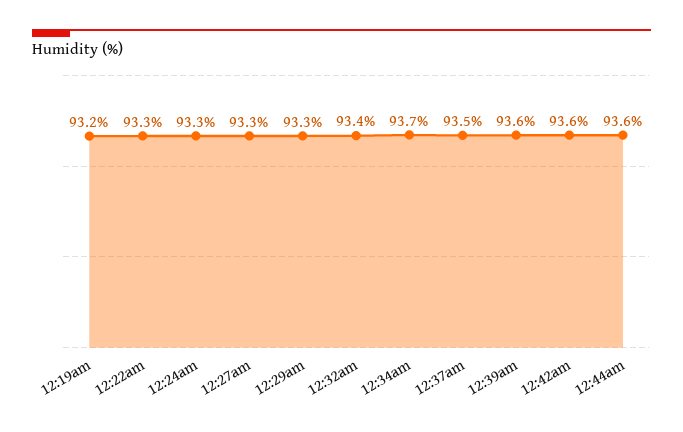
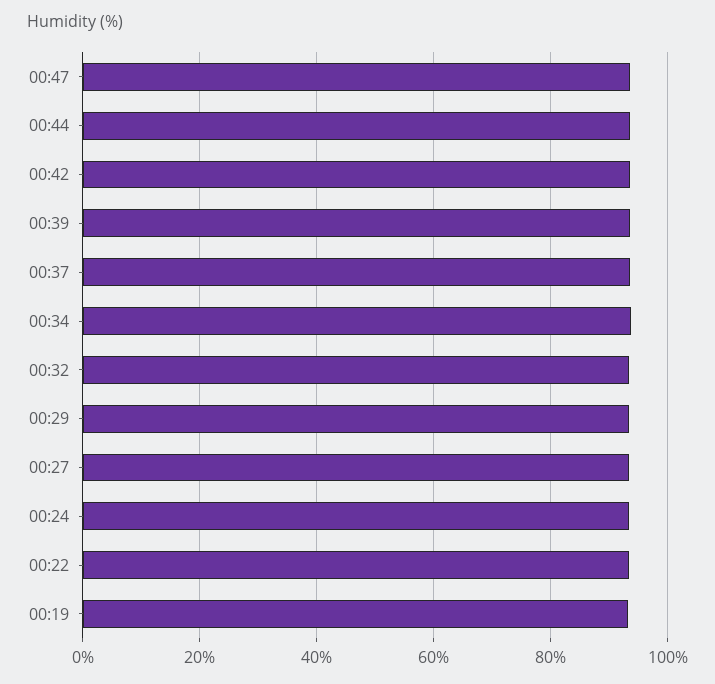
00:47: none -> 94

